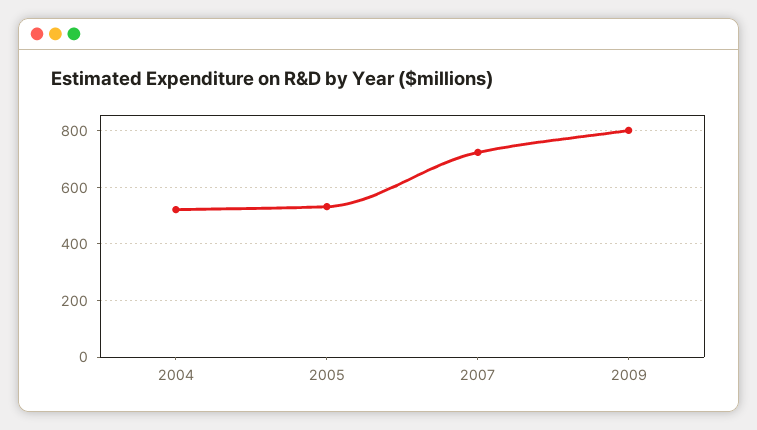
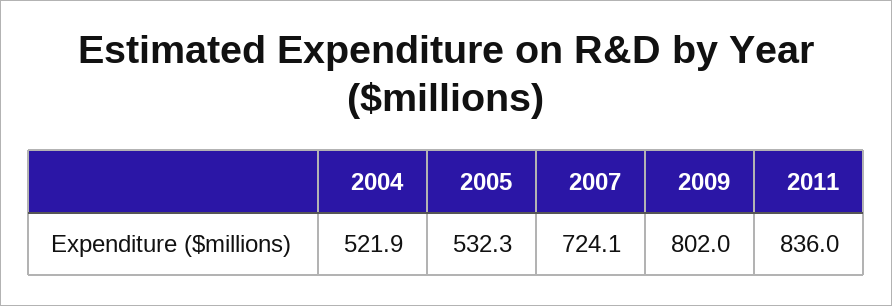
2011: none -> 836

